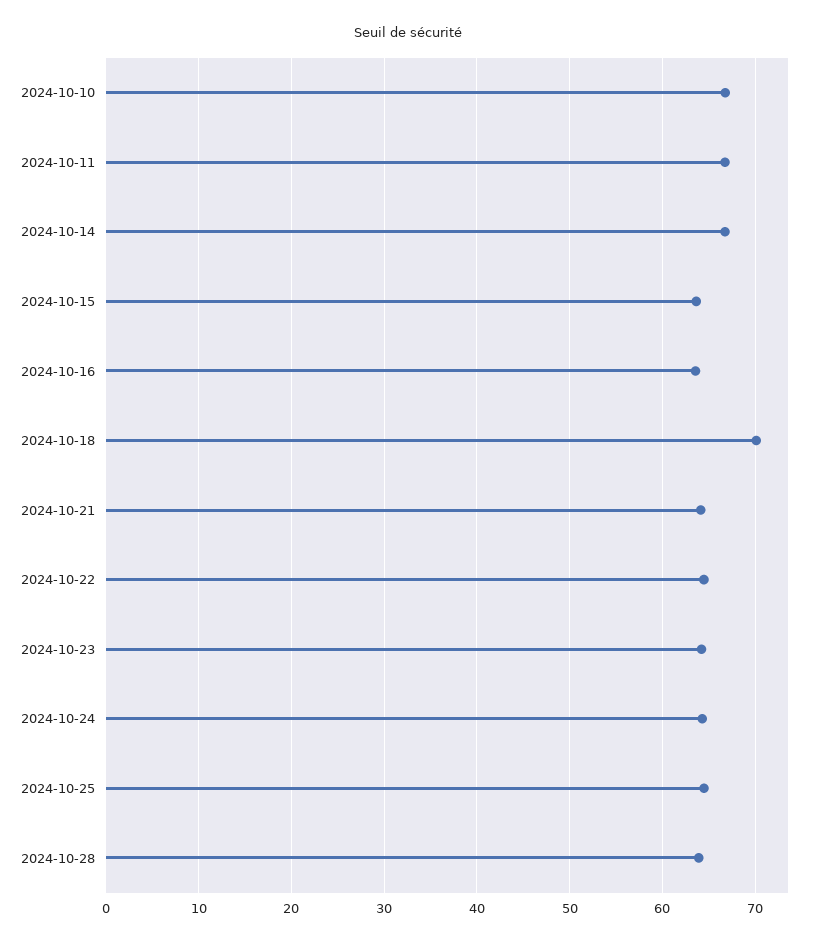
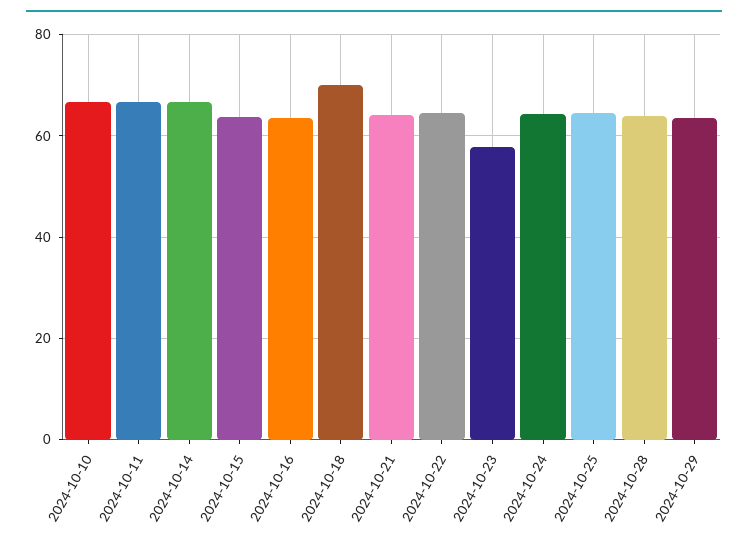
2024-10-23: 64 -> 58
2024-10-29: none -> 64

